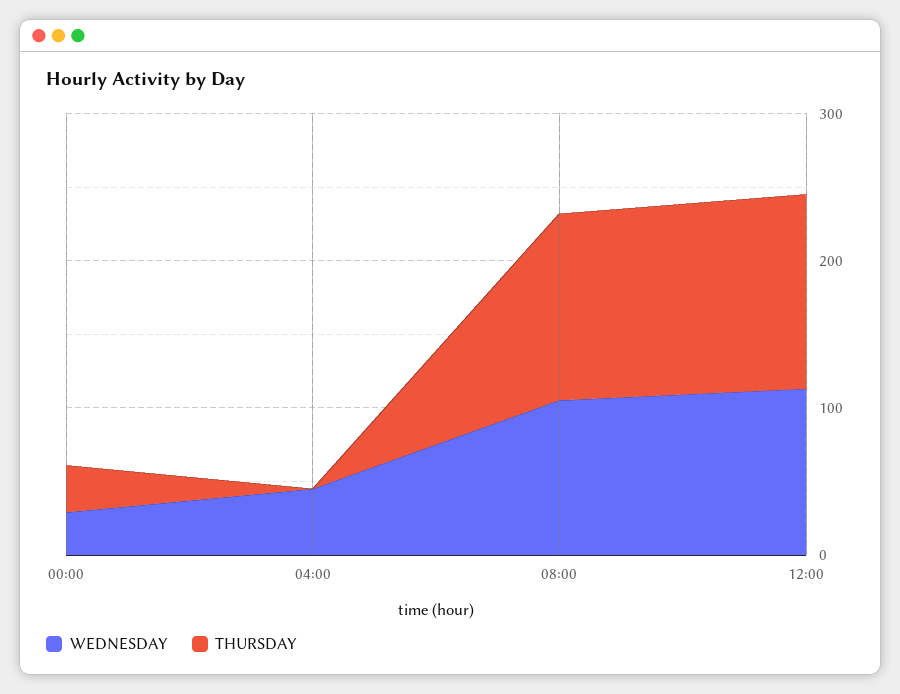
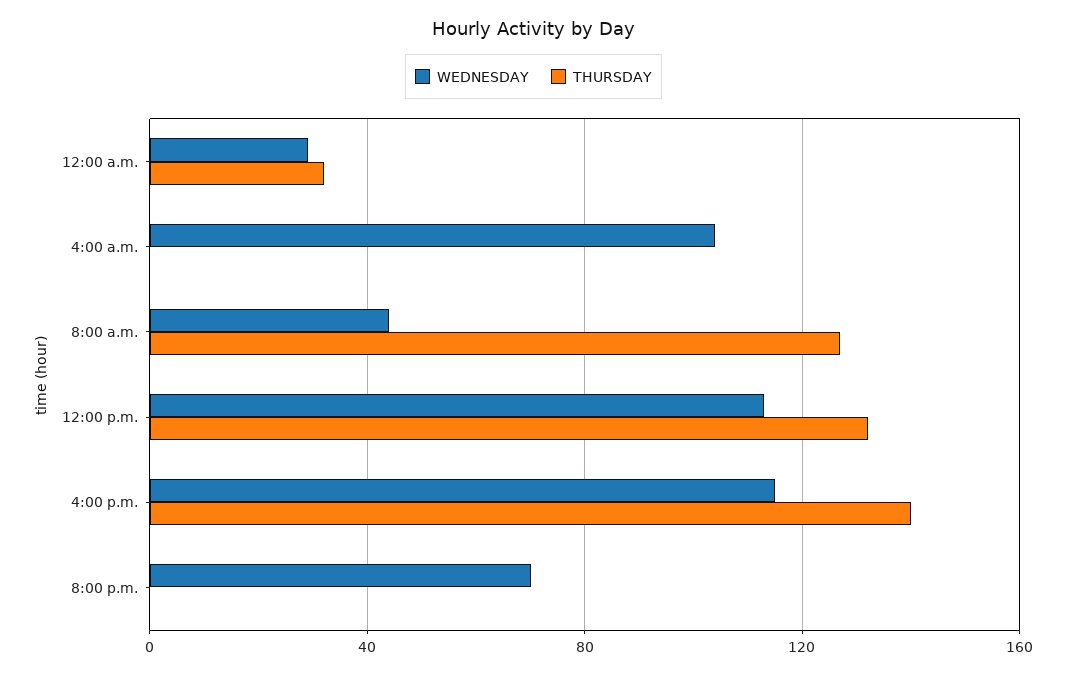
WEDNESDAY, 04:00: 40 -> 105
WEDNESDAY, 08:00: 100 -> 45
WEDNESDAY, 4:00 p.m.: none -> 115
THURSDAY, 4:00 p.m.: none -> 140
WEDNESDAY, 8:00 p.m.: none -> 70
THURSDAY, 8:00 p.m.: none -> 0

